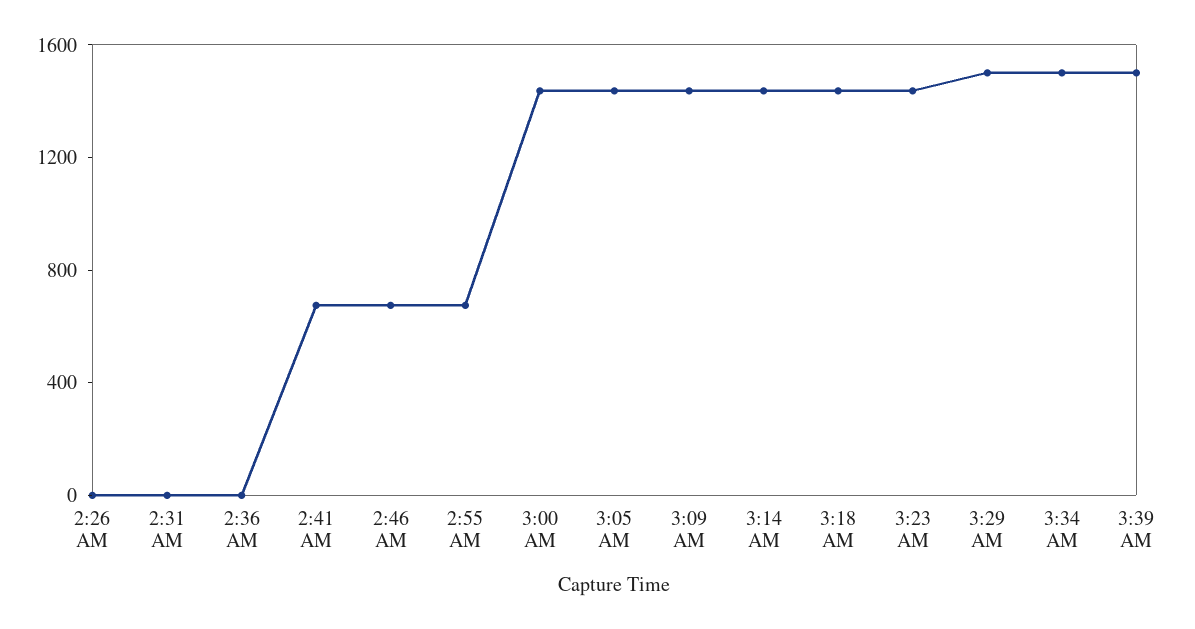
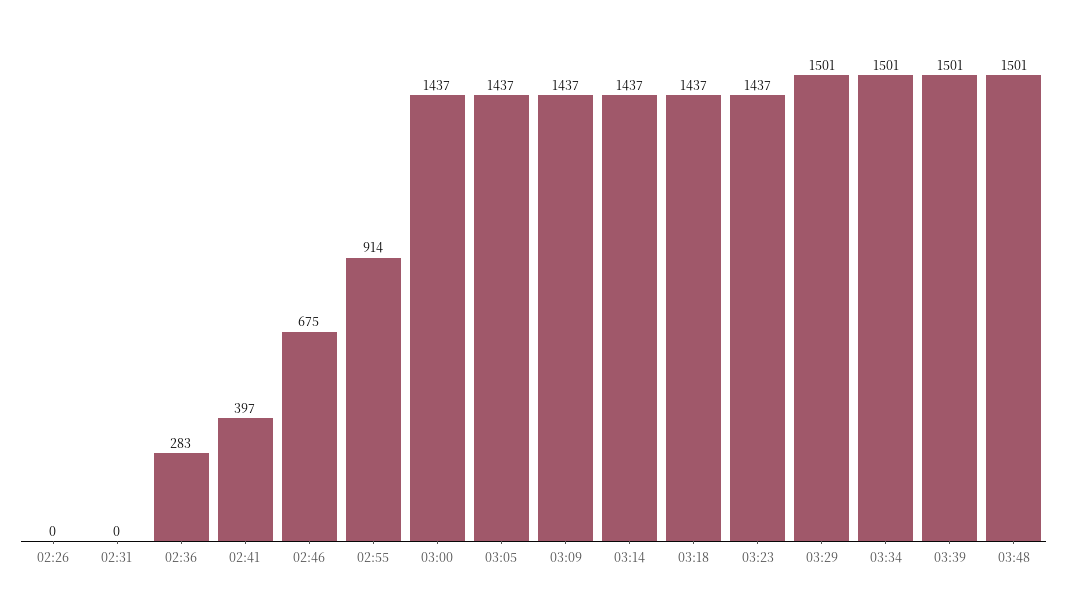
2:36 AM: 0 -> 283
2:41 AM: 700 -> 397
2:55 AM: 700 -> 914
03:48: none -> 1501

